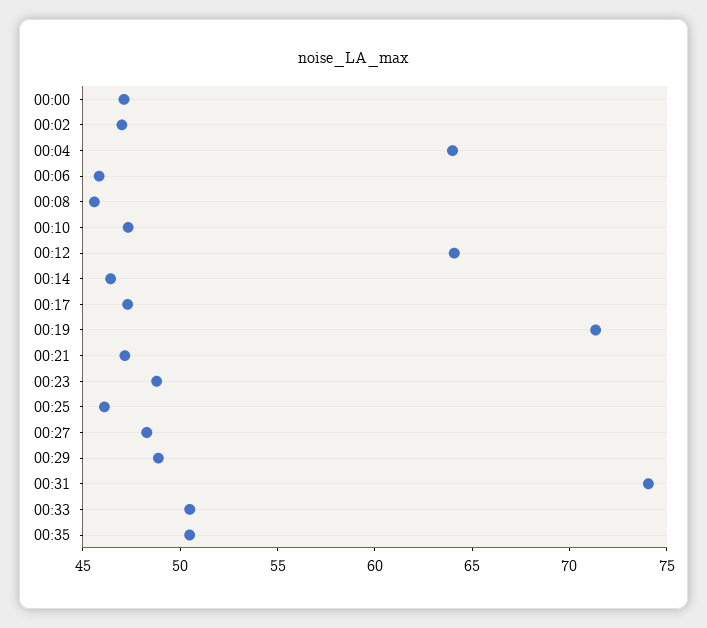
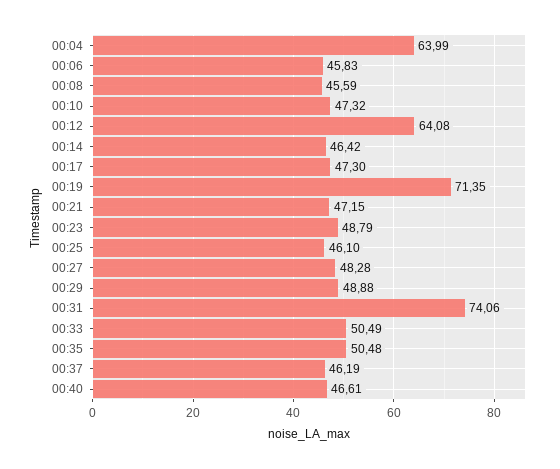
00:00: 47 -> none
00:02: 47 -> none
00:37: none -> 46.19
00:40: none -> 46.61

